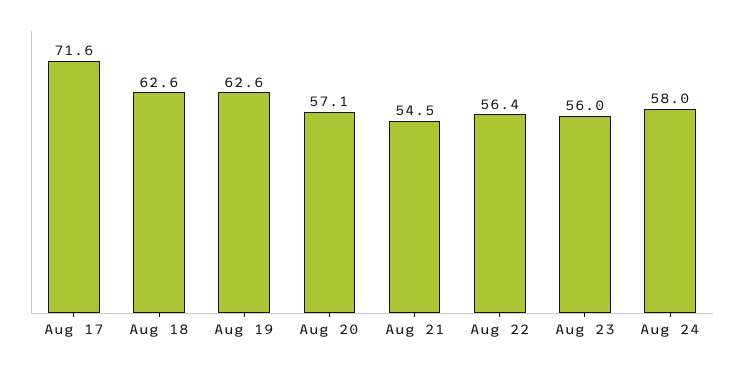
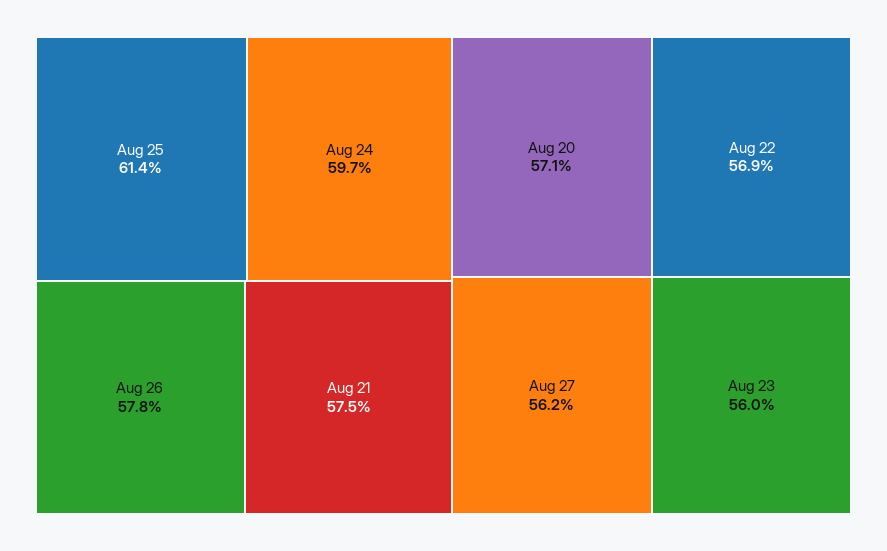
Aug 17: 71.6 -> none
Aug 18: 62.6 -> none
Aug 19: 62.6 -> none
Aug 21: 54.5 -> 57.5
Aug 22: 56.4 -> 56.9
Aug 24: 58 -> 59.7
Aug 25: none -> 61.4
Aug 26: none -> 57.8
Aug 27: none -> 56.2

